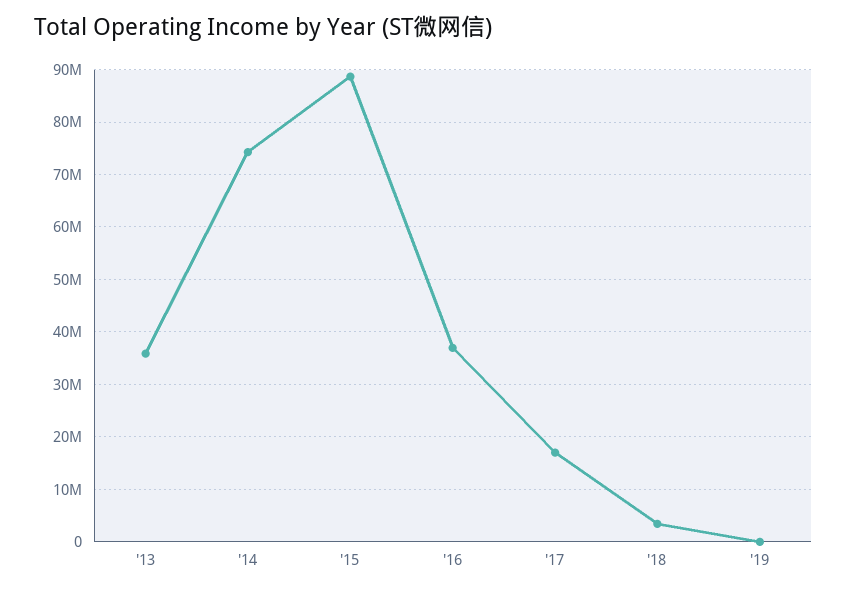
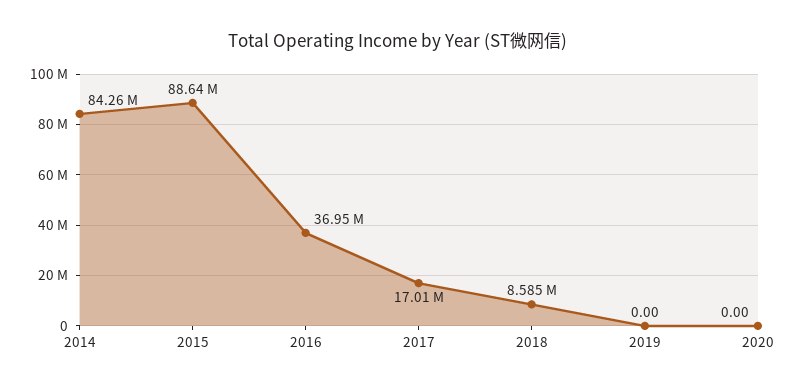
'13: 36000000 -> none
'14: 74000000 -> 84260000
'18: 4000000 -> 8585000
2020: none -> 0

